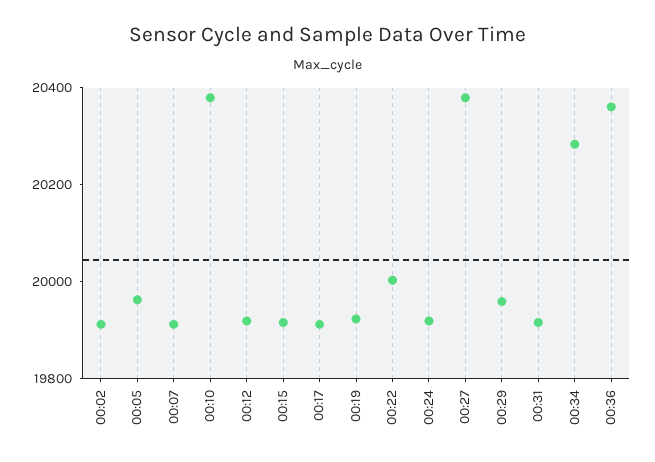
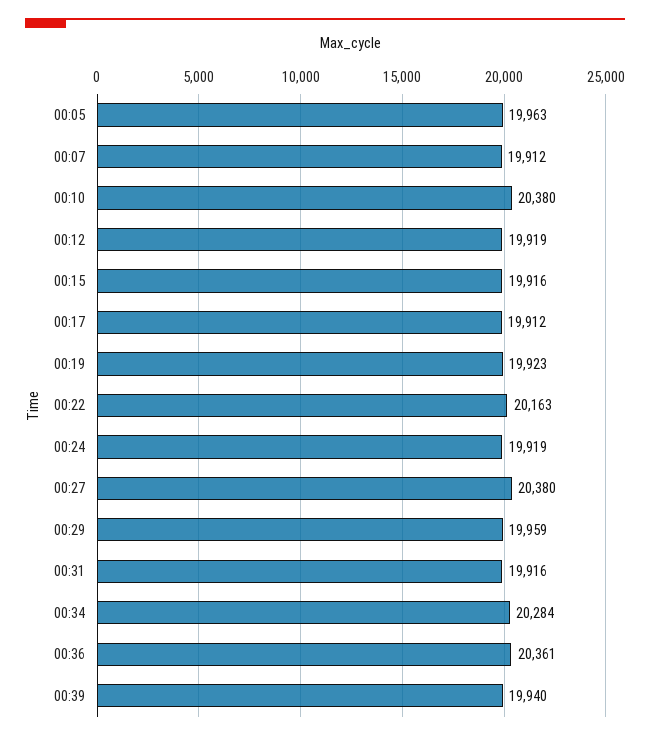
00:02: 19900 -> none
00:22: 20000 -> 20163
00:39: none -> 19940

